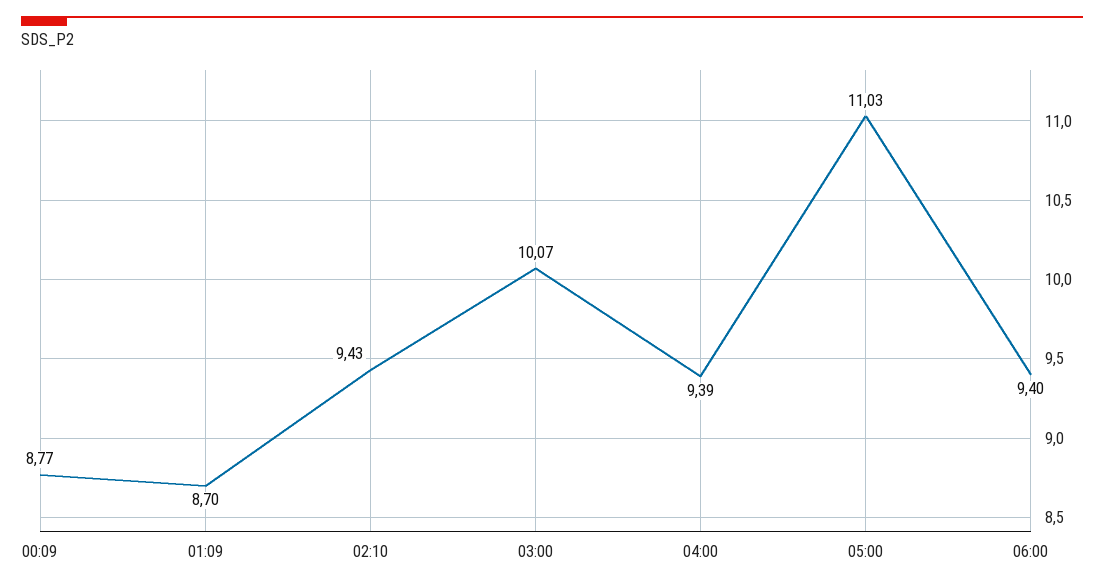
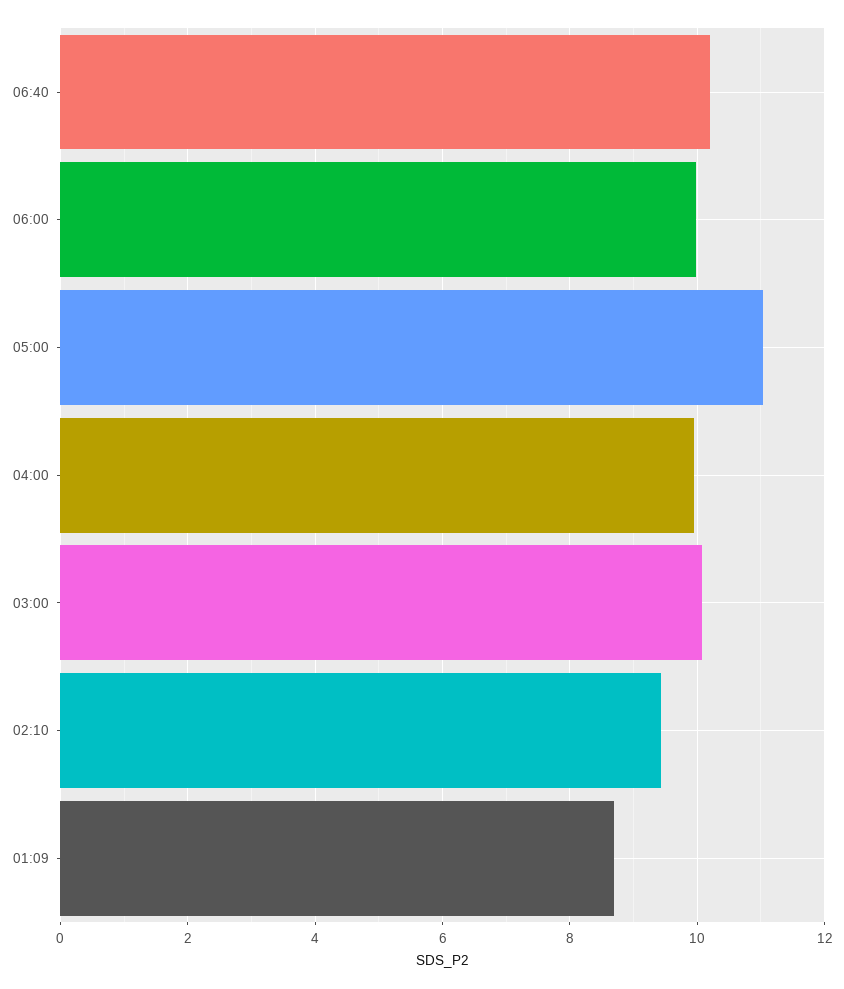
00:09: 8.77 -> none
04:00: 9.39 -> 10
06:00: 9.4 -> 10
06:40: none -> 10.2

